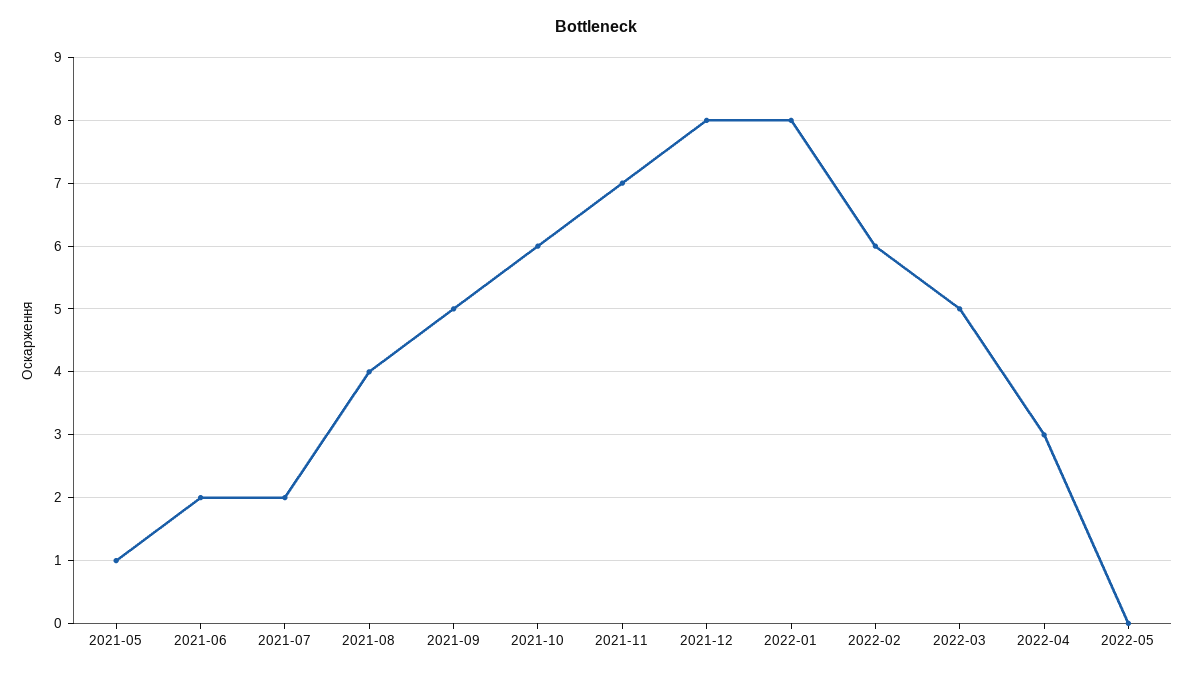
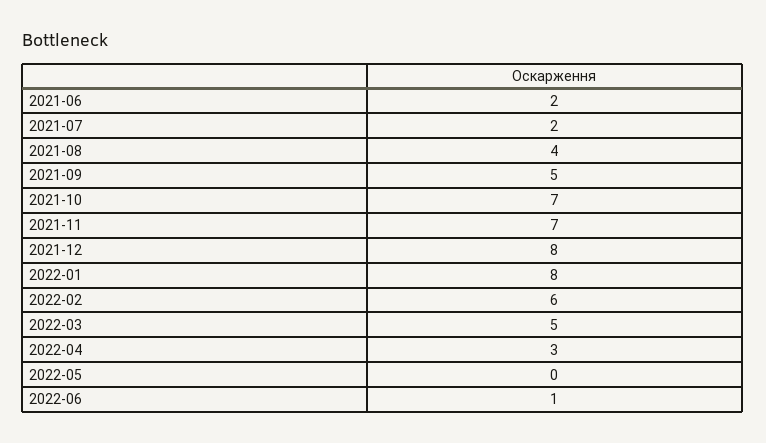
2021-05: 1 -> none
2021-10: 6 -> 7
2022-06: none -> 1

